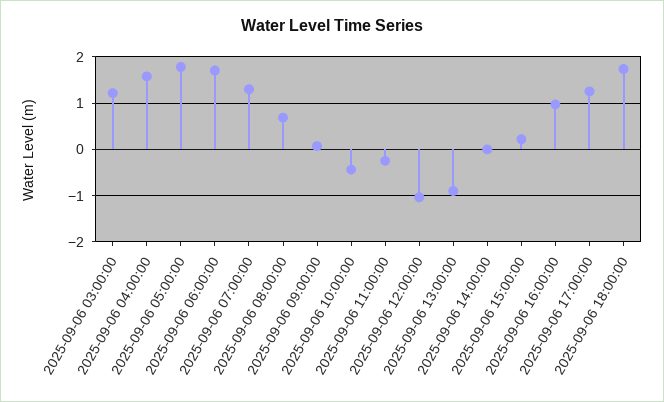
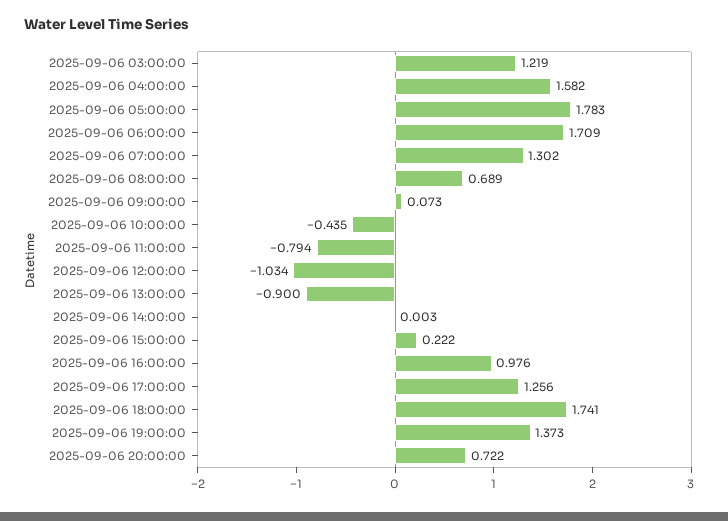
2025-09-06 11:00:00: -0.2 -> -0.794
2025-09-06 19:00:00: none -> 1.373
2025-09-06 20:00:00: none -> 0.722

